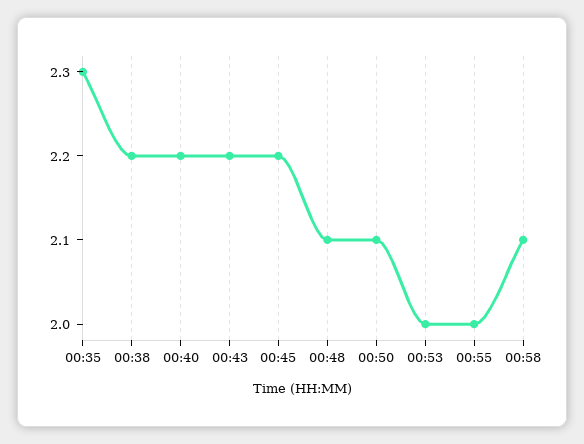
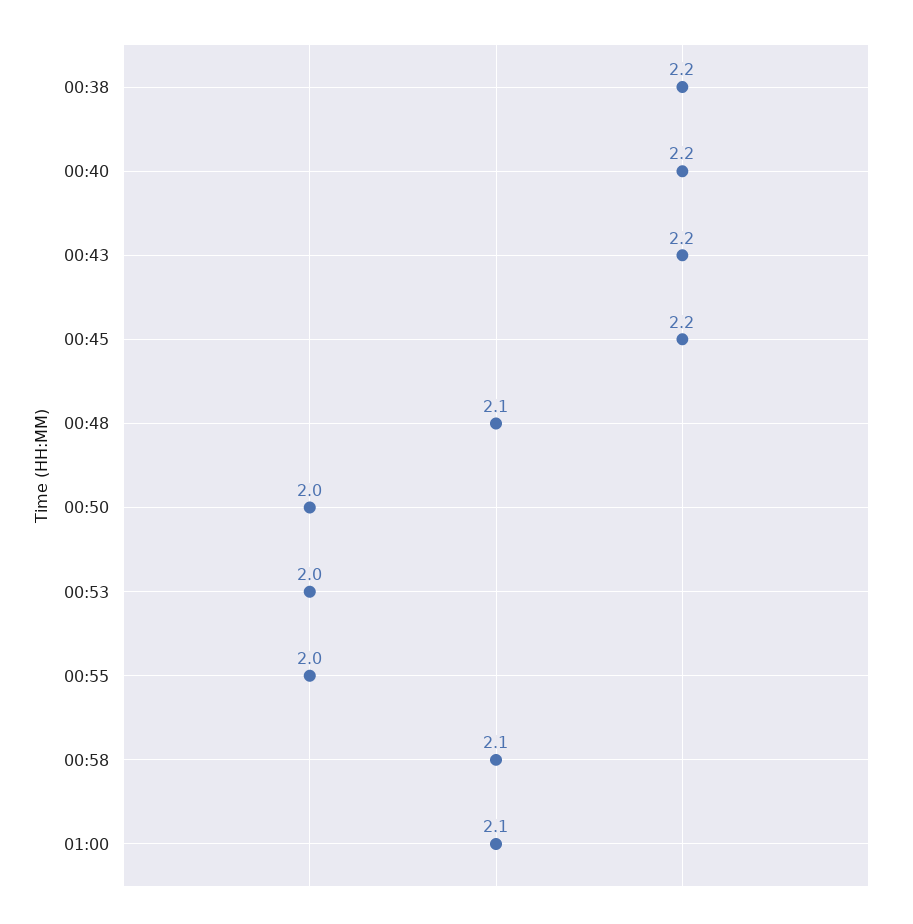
00:35: 2.3 -> none
00:50: 2.1 -> 2
01:00: none -> 2.1

